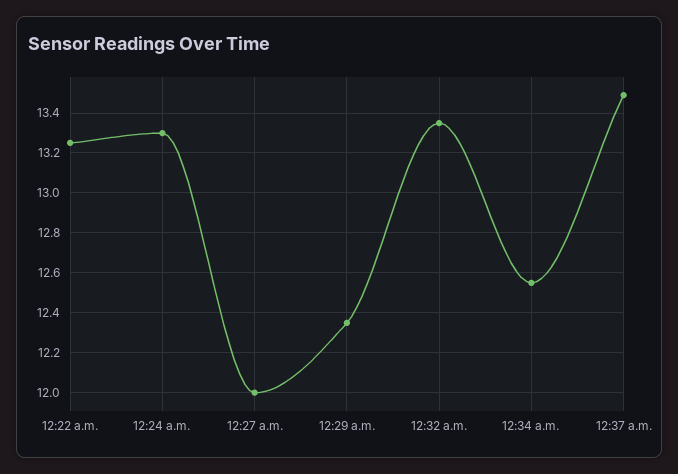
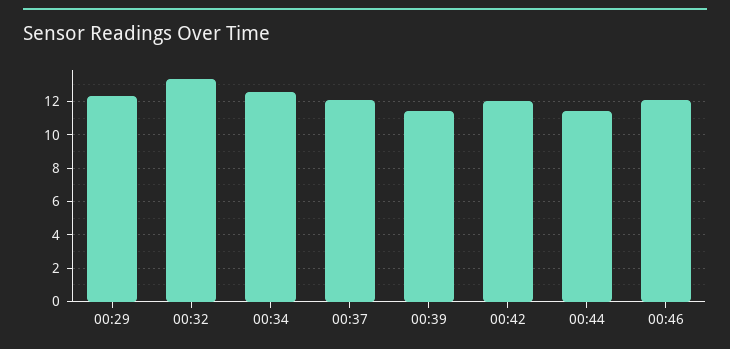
12:22 a.m.: 13.25 -> none
12:24 a.m.: 13.3 -> none
12:27 a.m.: 12 -> none
12:37 a.m.: 13.5 -> 12
00:39: none -> 11.5
00:42: none -> 12
00:44: none -> 11.5
00:46: none -> 12

